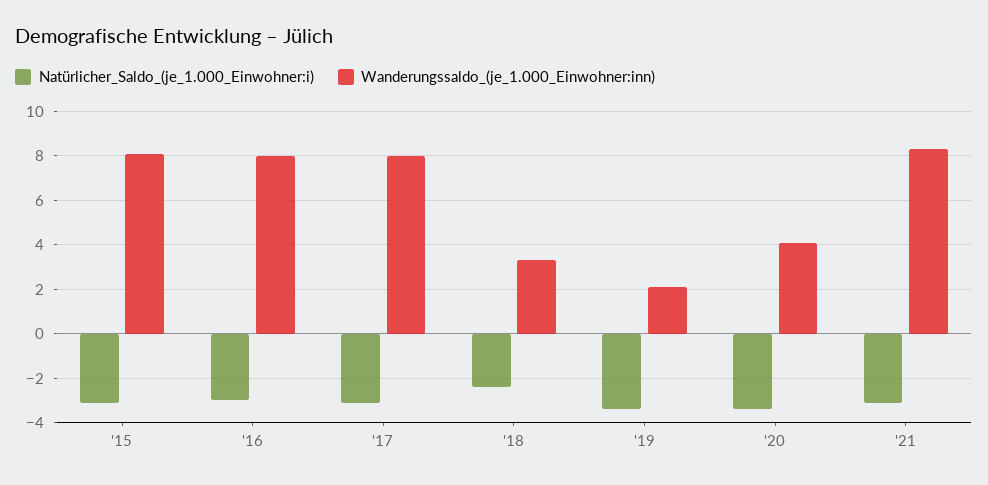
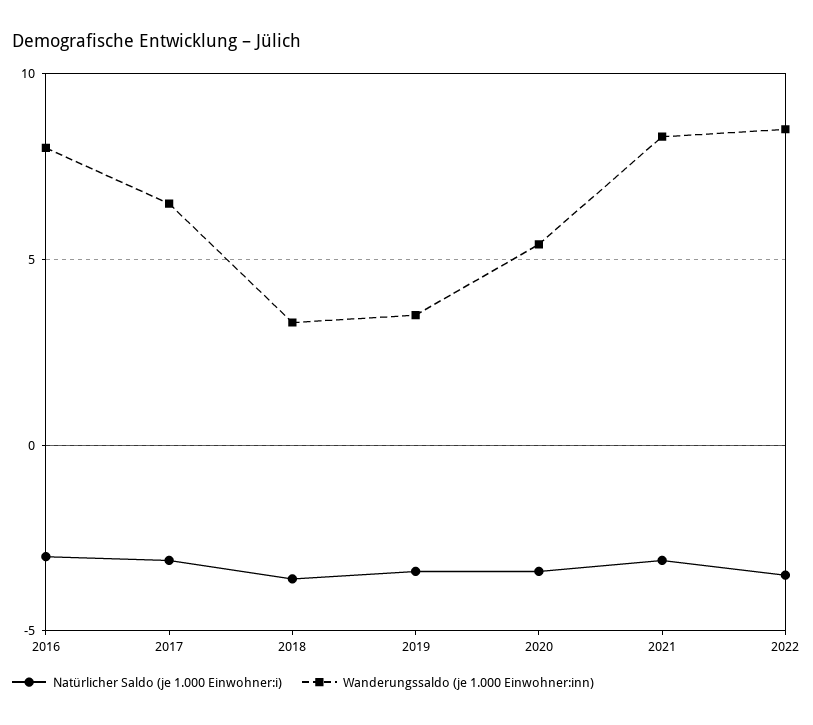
Natürlicher_Saldo_(je_1.000_Einwohner:i), '15: -3 -> none
Wanderungssaldo_(je_1.000_Einwohner:inn), '15: 8 -> none
Wanderungssaldo_(je_1.000_Einwohner:inn), '17: 8 -> 6.5
Natürlicher_Saldo_(je_1.000_Einwohner:i), '18: -2.5 -> -3.5
Wanderungssaldo_(je_1.000_Einwohner:inn), '19: 2 -> 3.5
Wanderungssaldo_(je_1.000_Einwohner:inn), '20: 4 -> 5.5
Natürlicher_Saldo_(je_1.000_Einwohner:i), 2022: none -> -3.5
Wanderungssaldo_(je_1.000_Einwohner:inn), 2022: none -> 8.5

